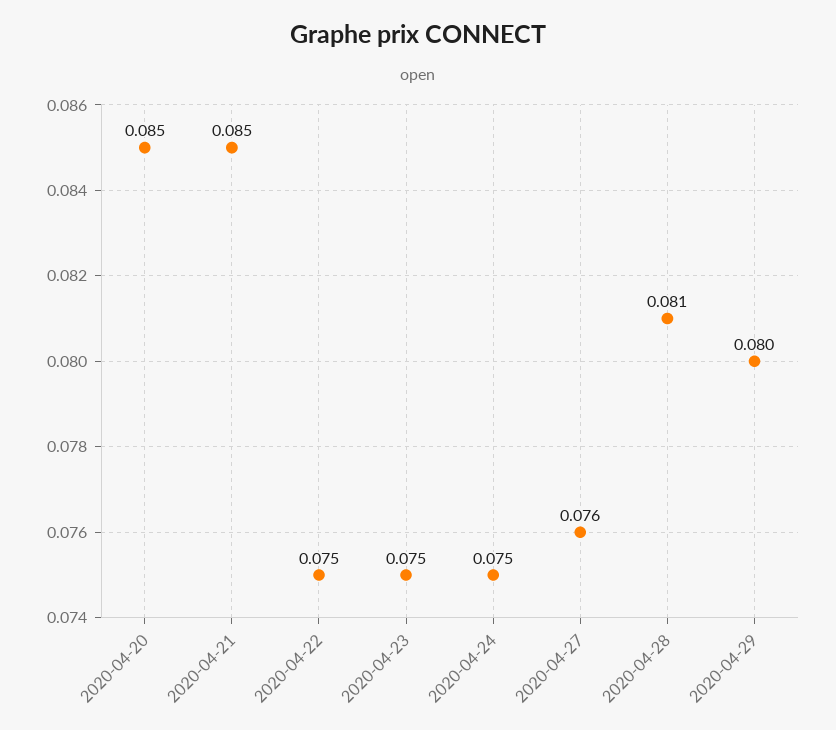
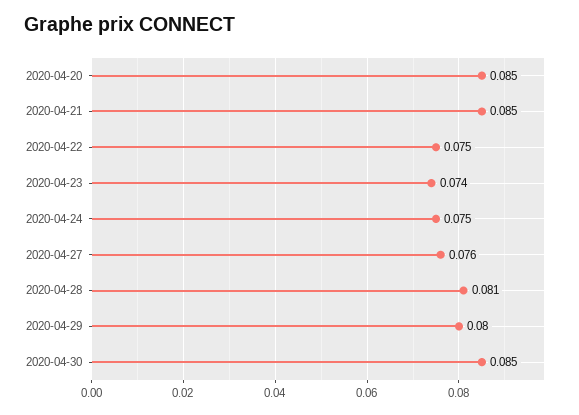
2020-04-23: 0.075 -> 0.074
2020-04-30: none -> 0.085

